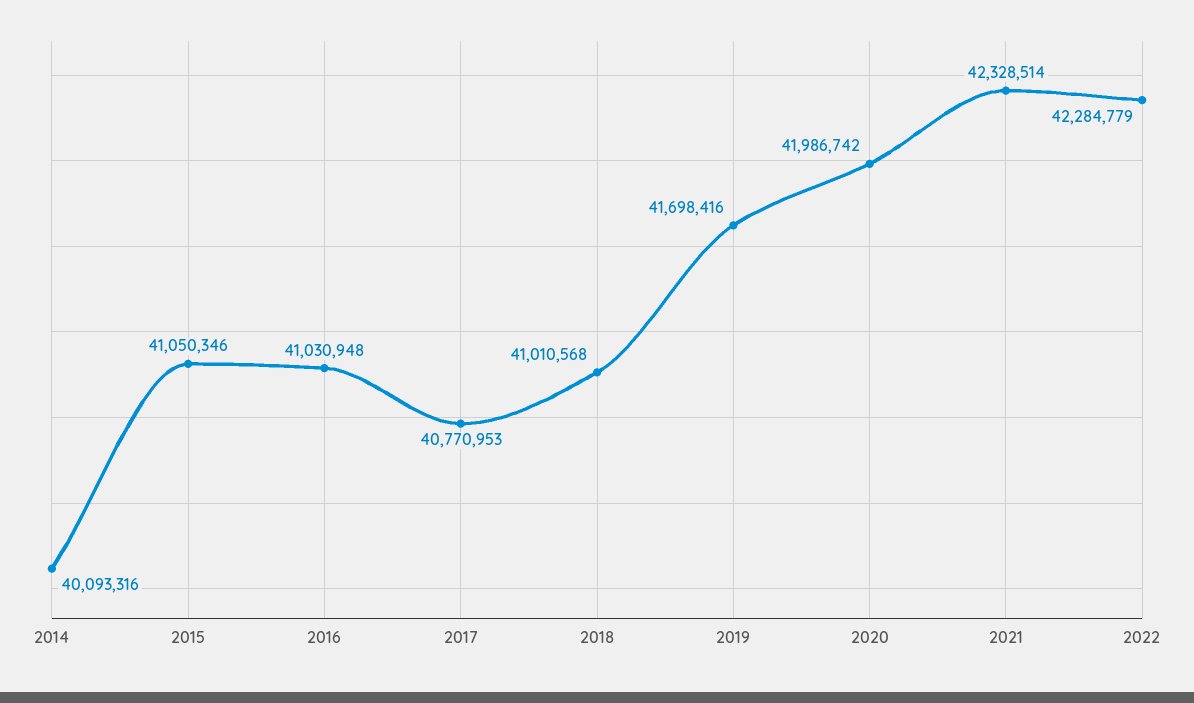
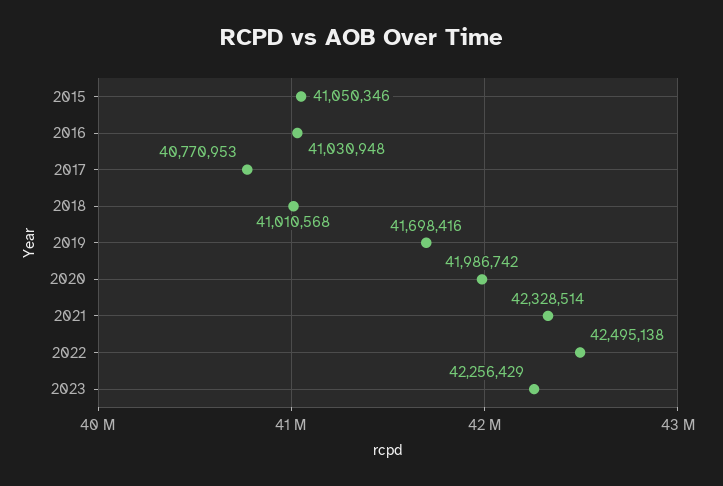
2014: 40093316 -> none
2022: 42284779 -> 42495138
2023: none -> 42256429

